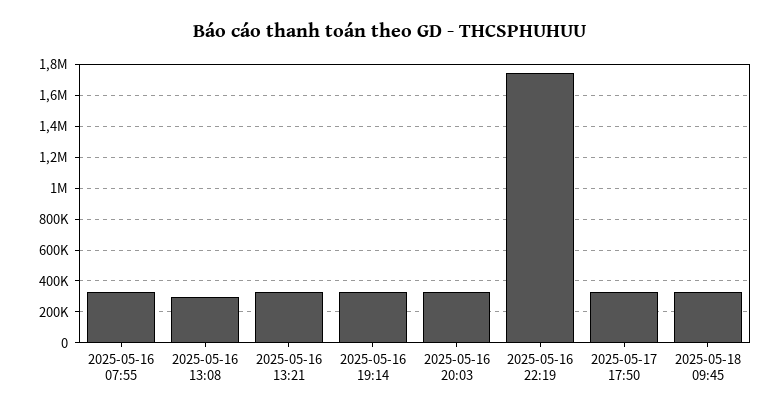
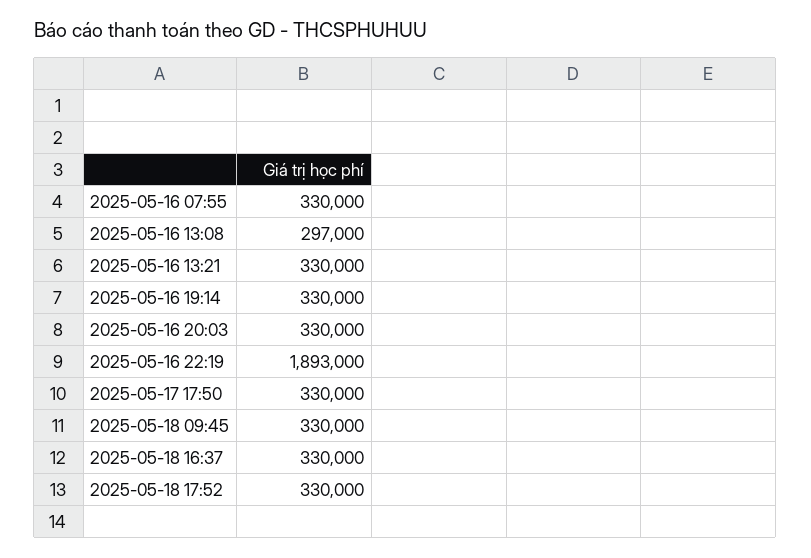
2025-05-16 22:19: 1750000 -> 1893000
2025-05-18 16:37: none -> 330000
2025-05-18 17:52: none -> 330000

